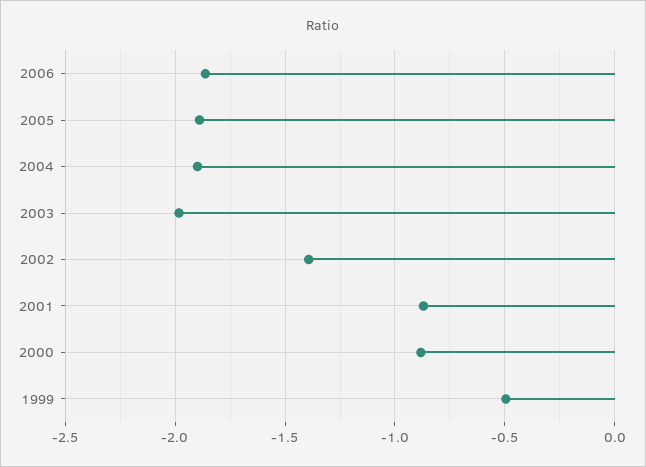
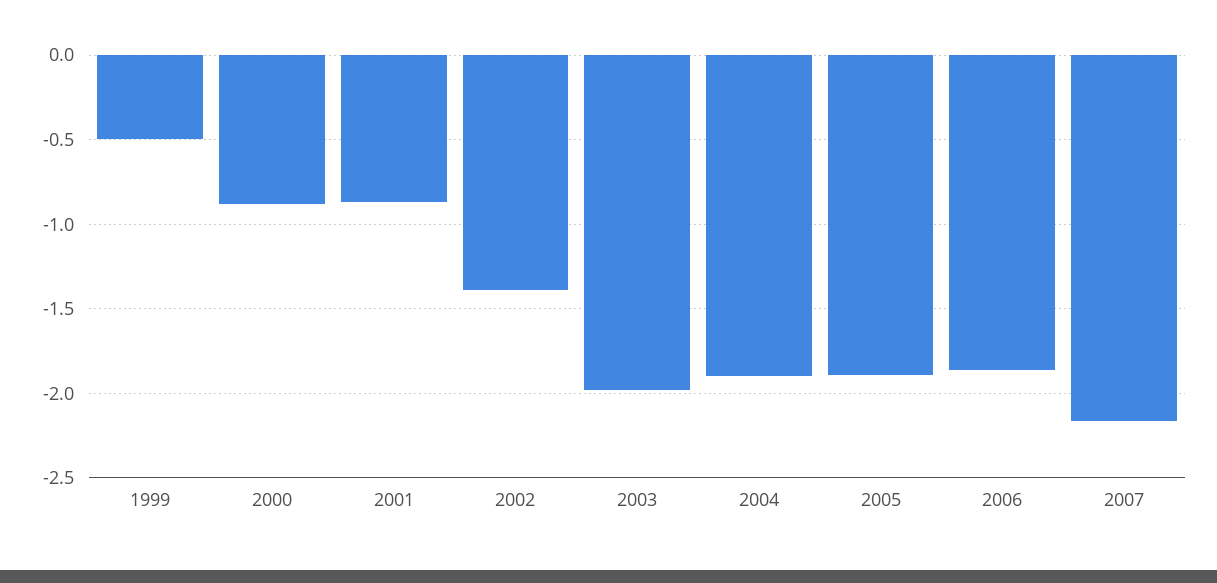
2007: none -> -2.15

